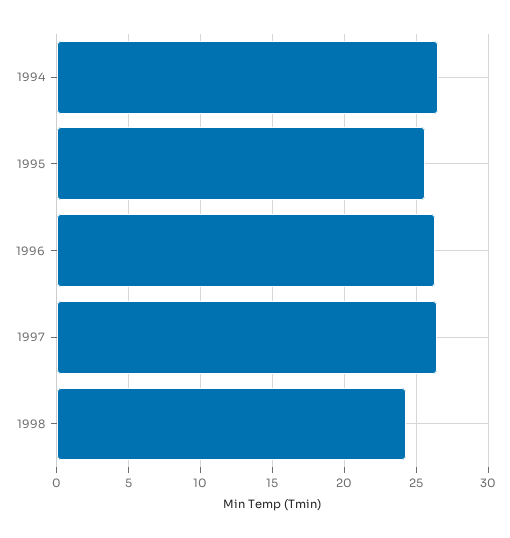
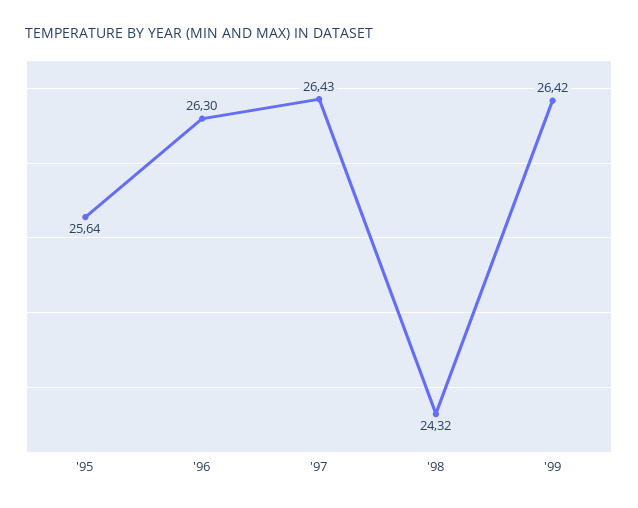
1994: 26.5 -> none
'99: none -> 26.42

